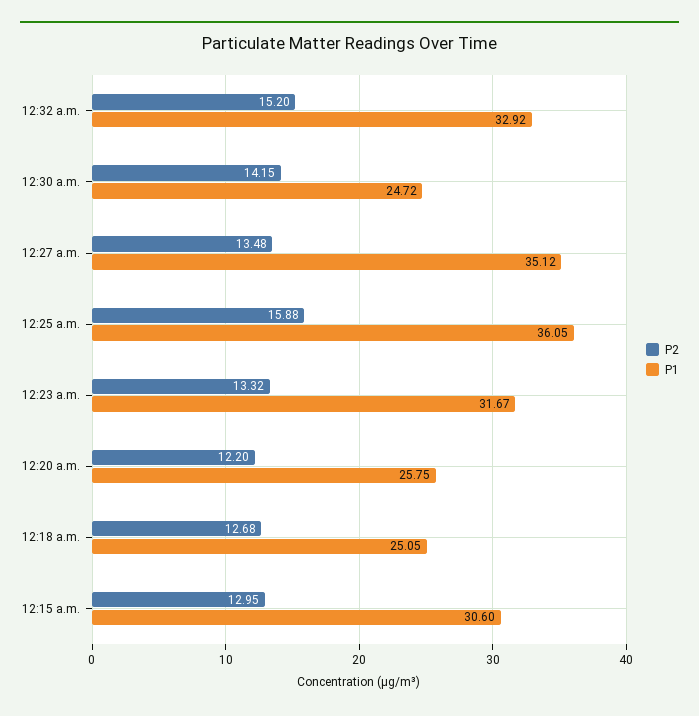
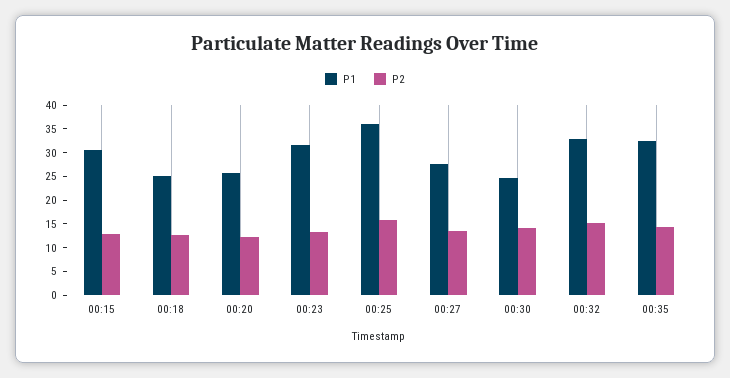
P1, 12:27 a.m.: 35.12 -> 27.5
P1, 00:35: none -> 32.5
P2, 00:35: none -> 15

